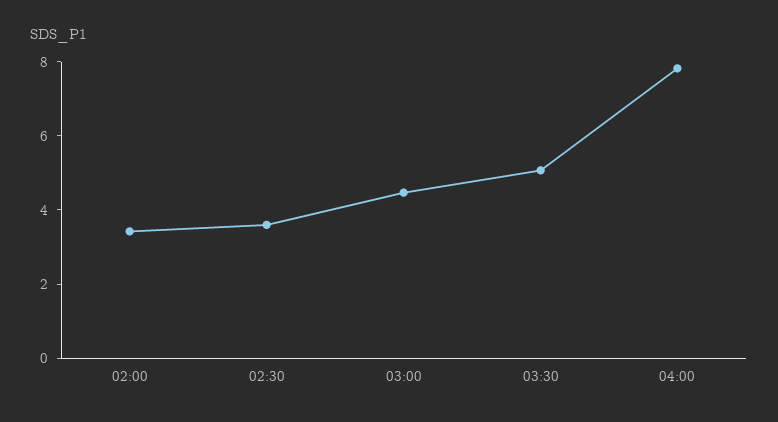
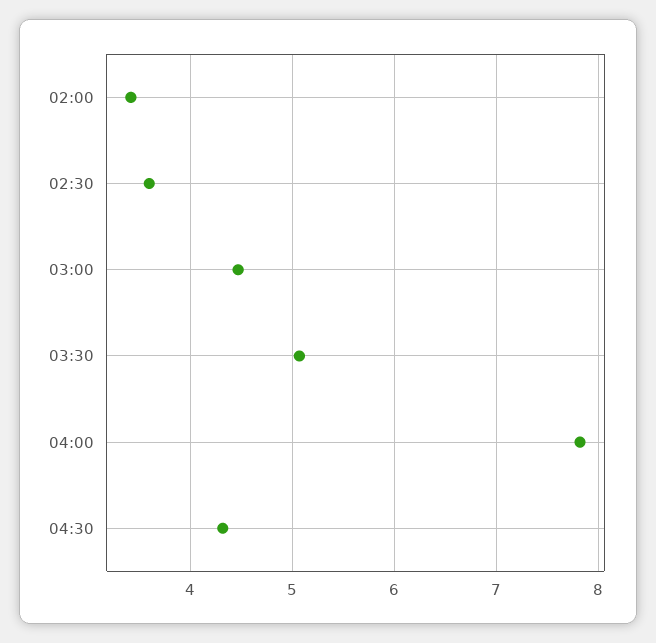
04:30: none -> 4.3

